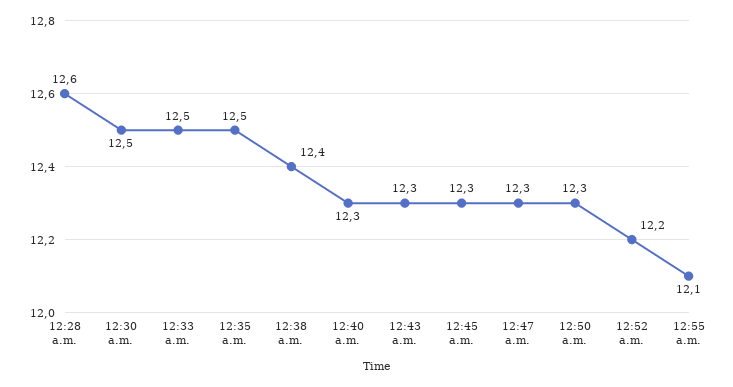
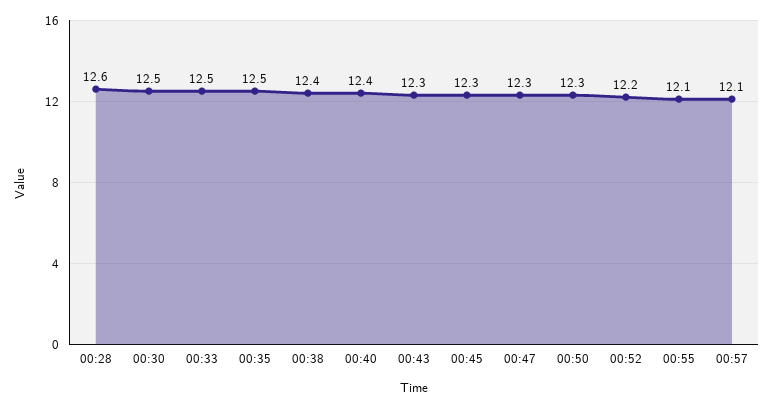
12:40 a.m.: 12.3 -> 12.4
00:57: none -> 12.1

